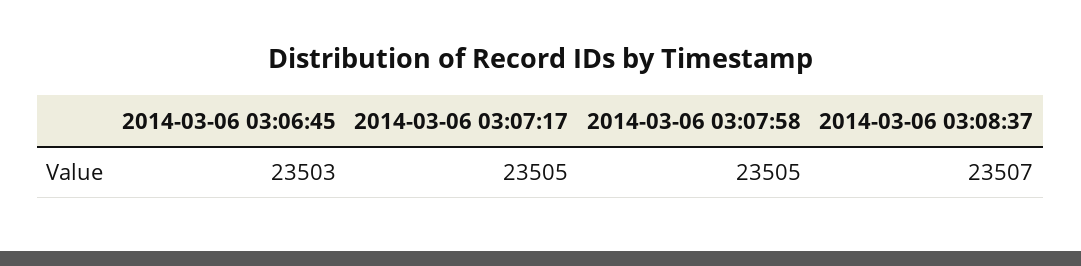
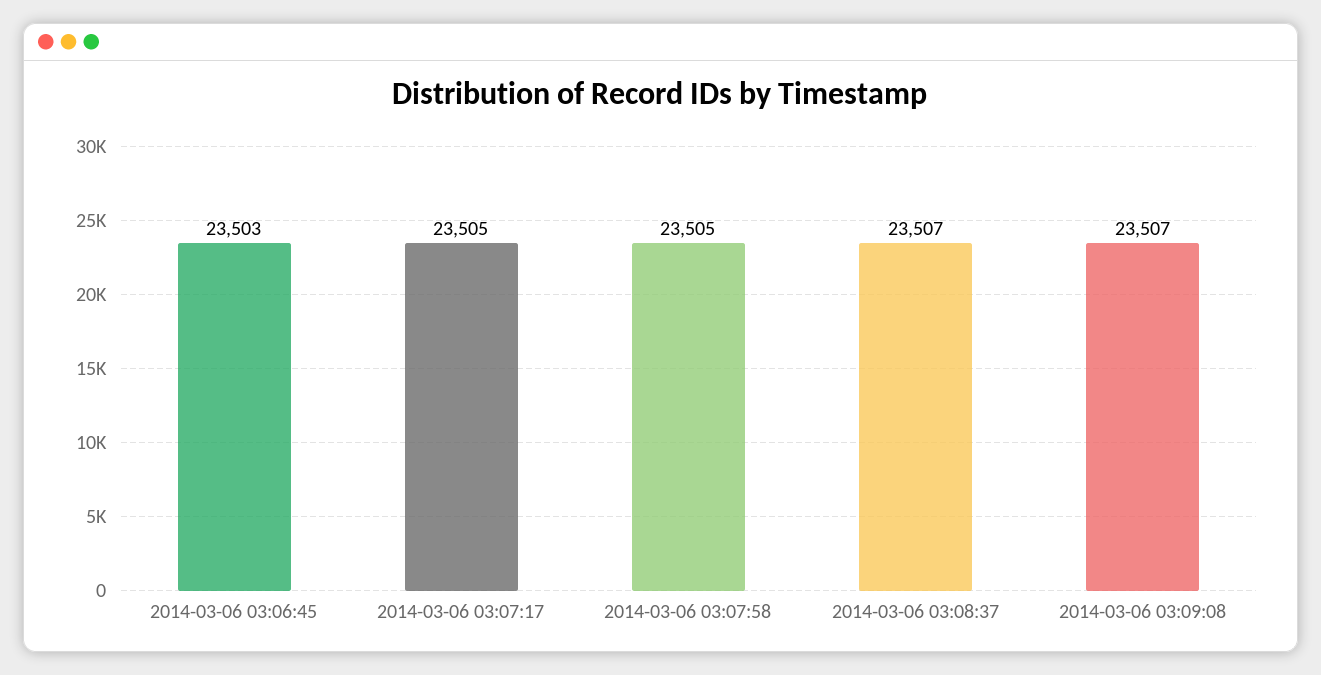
2014-03-06 03:09:08: none -> 23507

